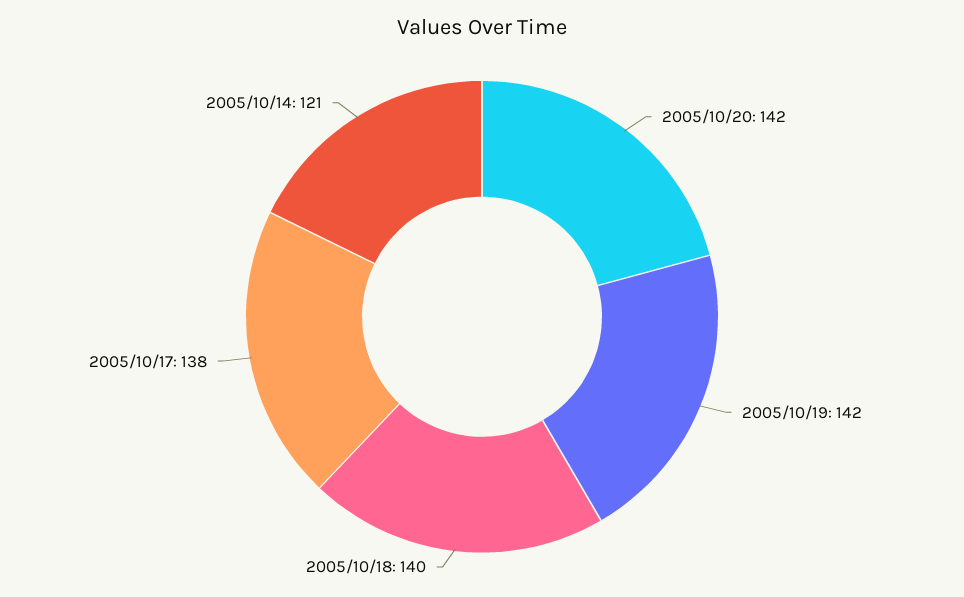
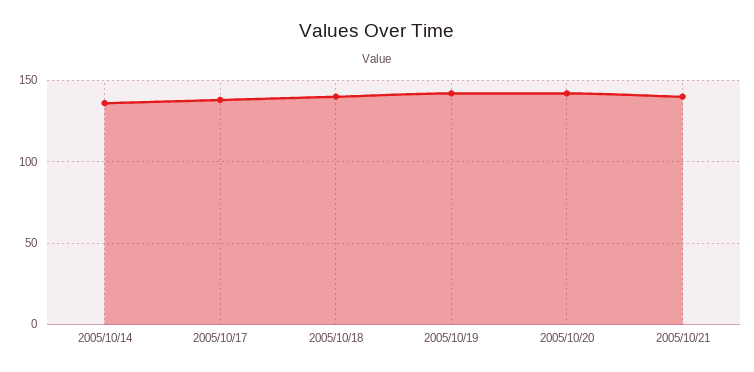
2005/10/14: 121 -> 135
2005/10/21: none -> 140

